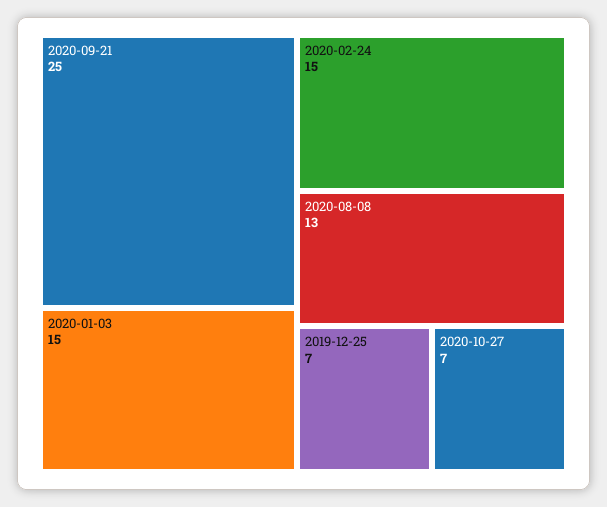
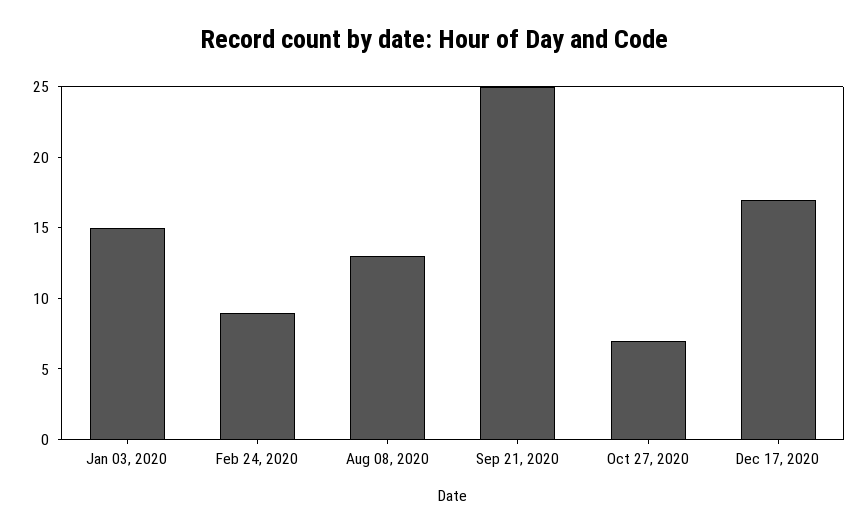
2020-02-24: 15 -> 9
2019-12-25: 7 -> none
Dec 17, 2020: none -> 17

